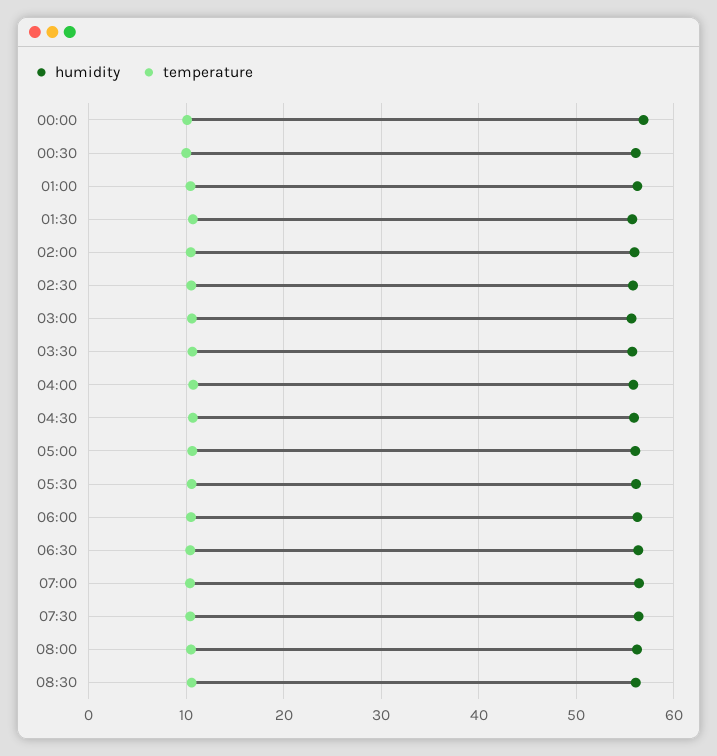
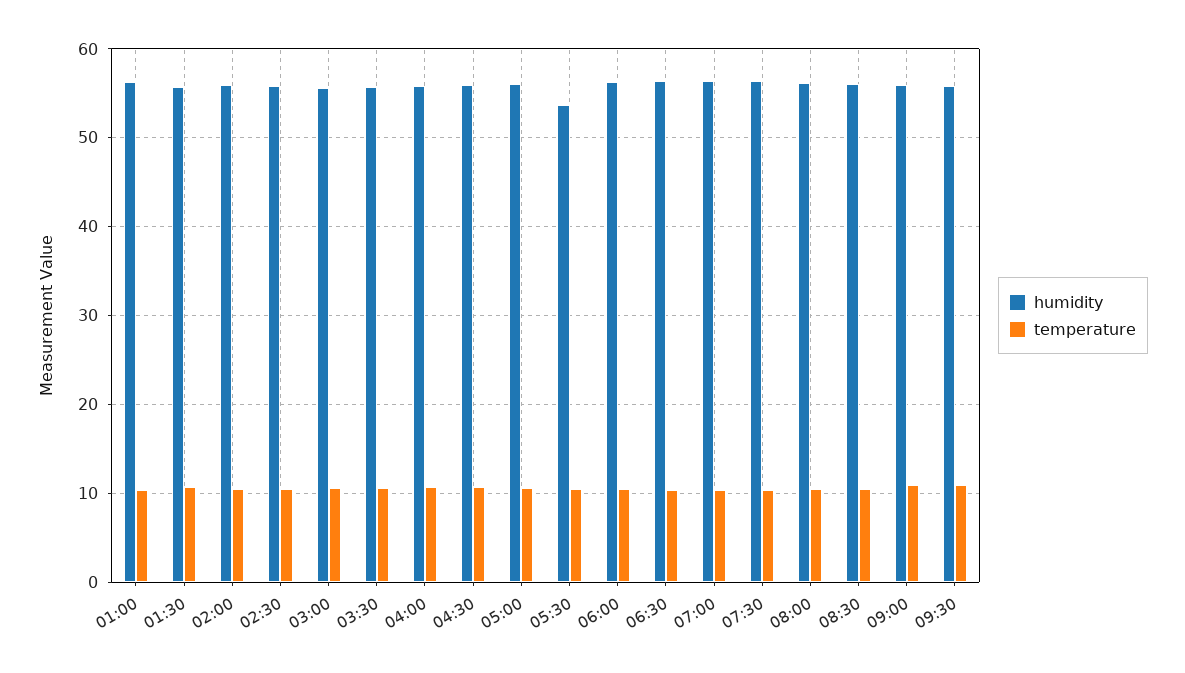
humidity, 00:00: 57 -> none
temperature, 00:00: 10 -> none
humidity, 00:30: 56 -> none
temperature, 00:30: 10 -> none
humidity, 05:30: 56 -> 54
humidity, 09:00: none -> 56
temperature, 09:00: none -> 11
humidity, 09:30: none -> 56
temperature, 09:30: none -> 11

